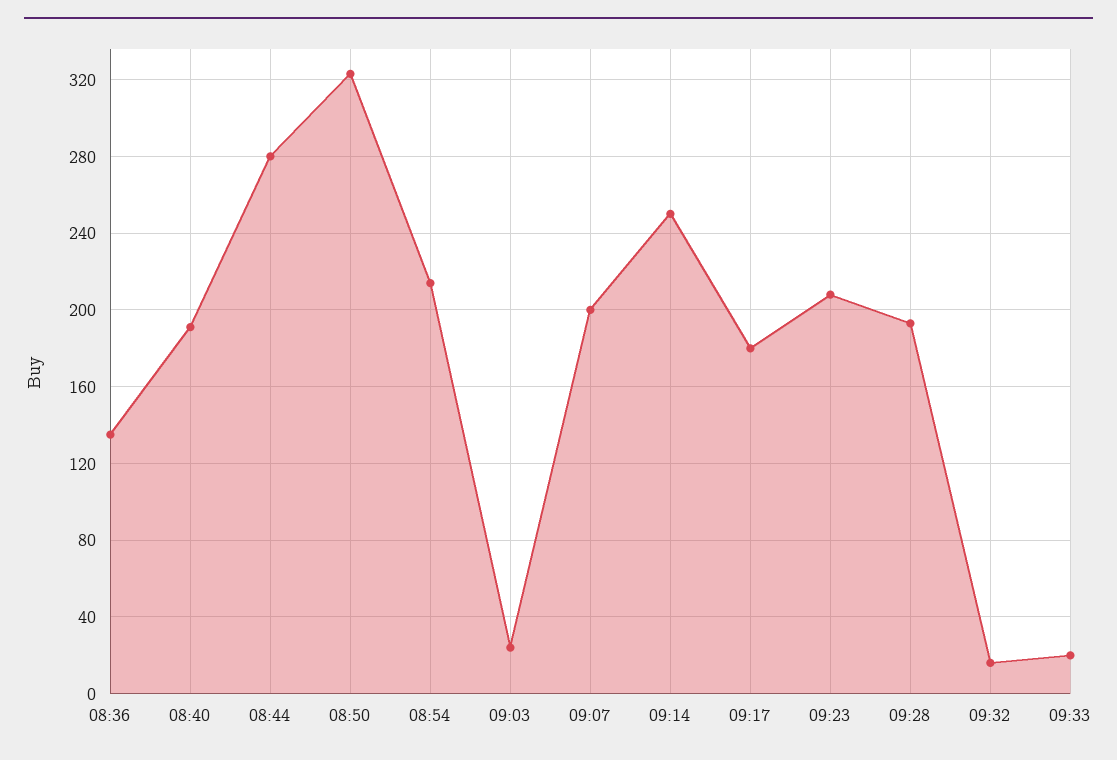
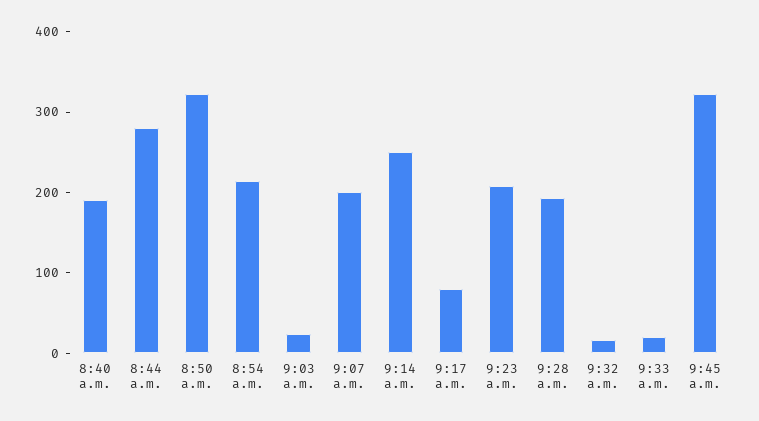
08:36: 135 -> none
09:17: 180 -> 80
9:45 a.m.: none -> 320

